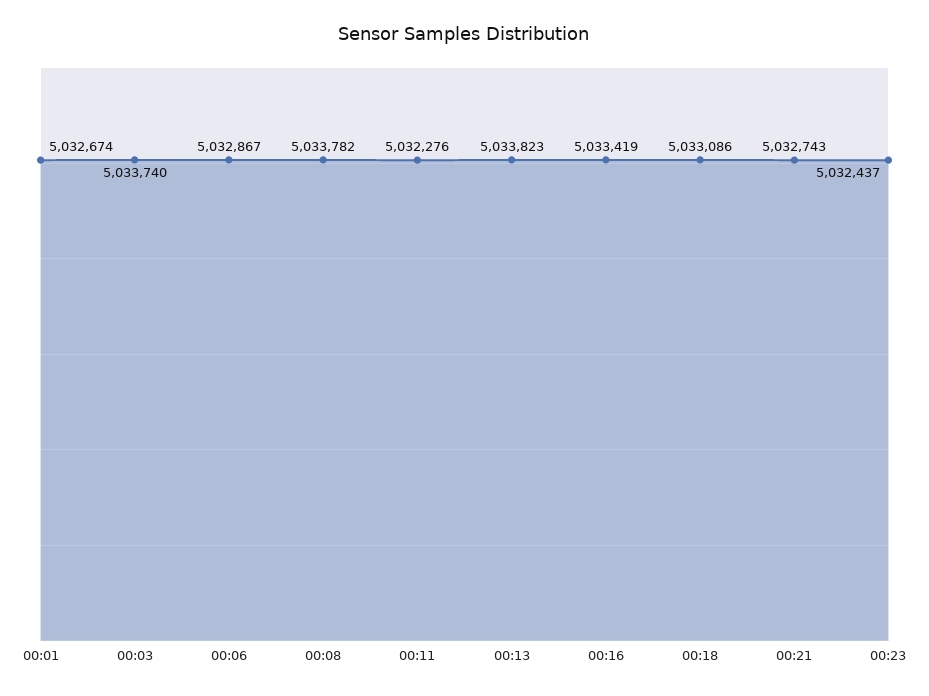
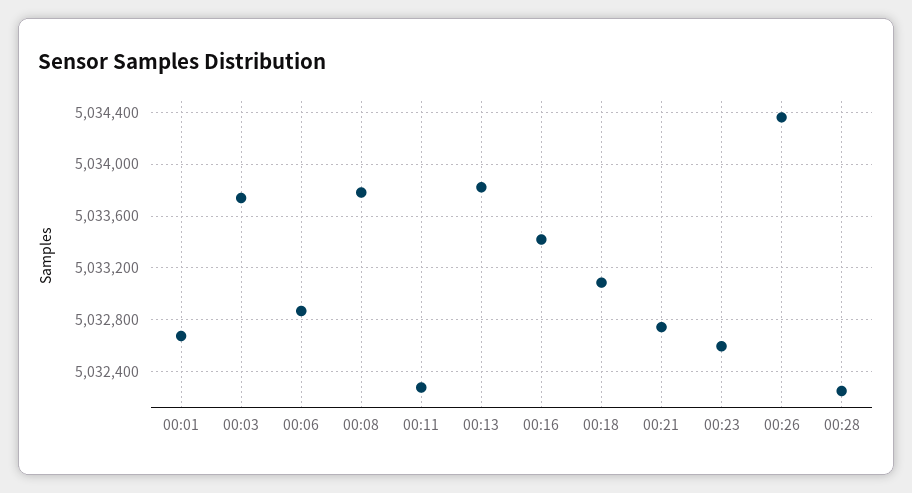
00:23: 5032437 -> 5032600
00:26: none -> 5034350
00:28: none -> 5032250

